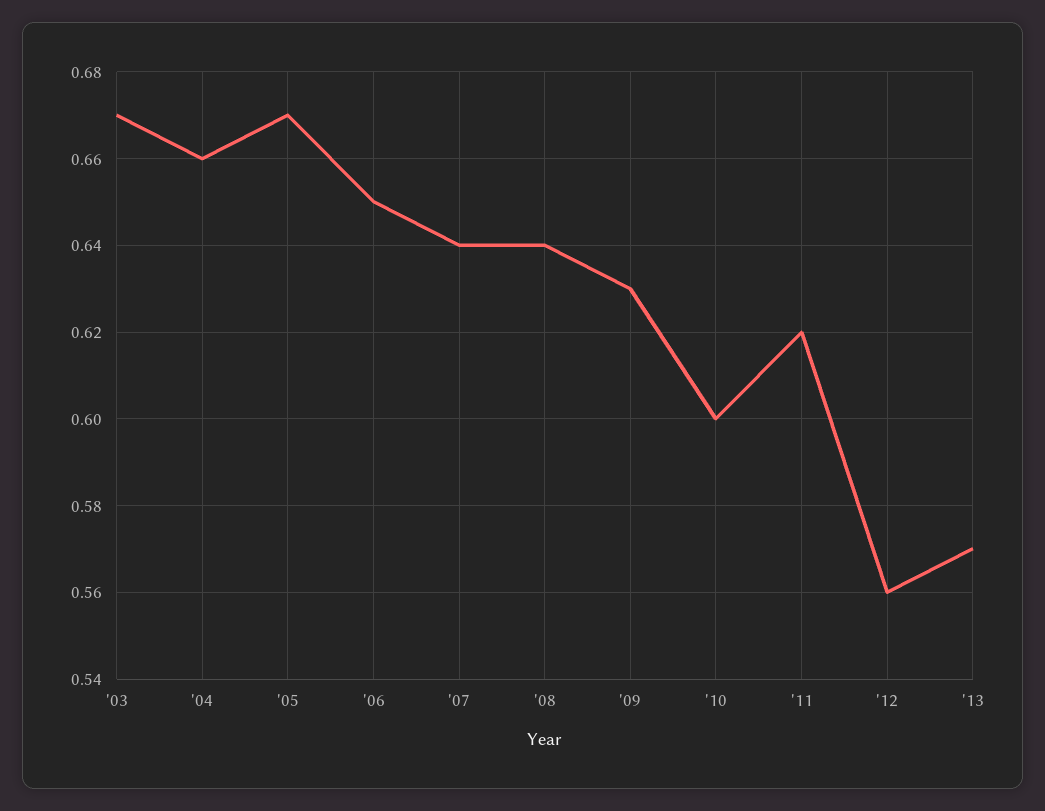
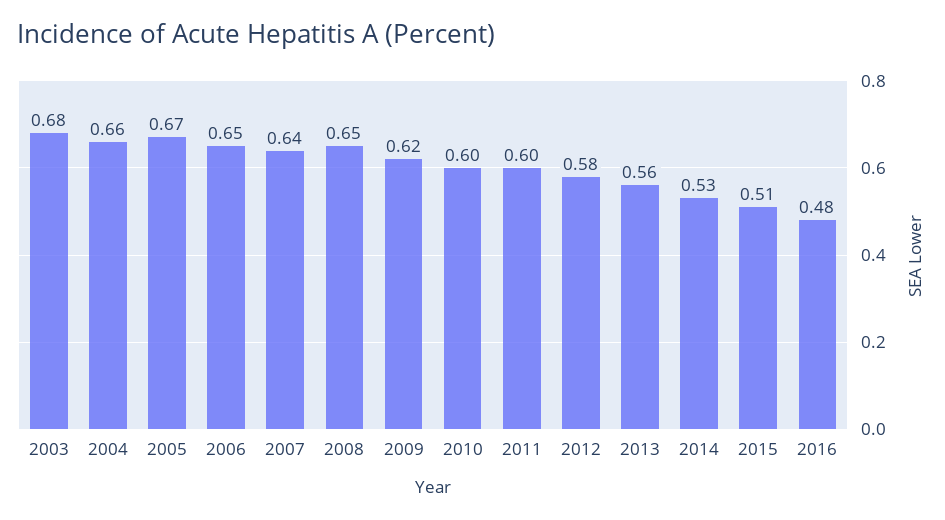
'03: 0.67 -> 0.68
'08: 0.64 -> 0.65
'09: 0.63 -> 0.62
'11: 0.62 -> 0.6
'12: 0.56 -> 0.58
'13: 0.57 -> 0.56
2014: none -> 0.53
2015: none -> 0.51
2016: none -> 0.48

